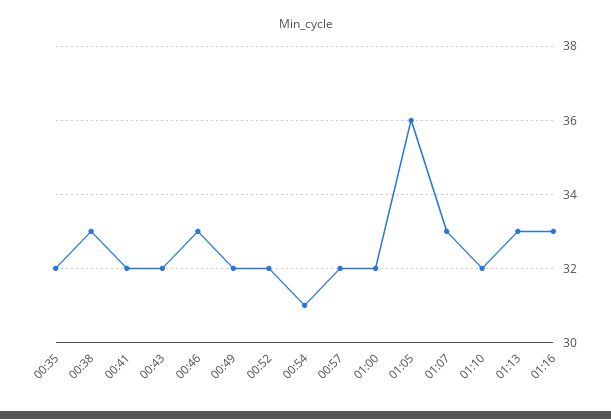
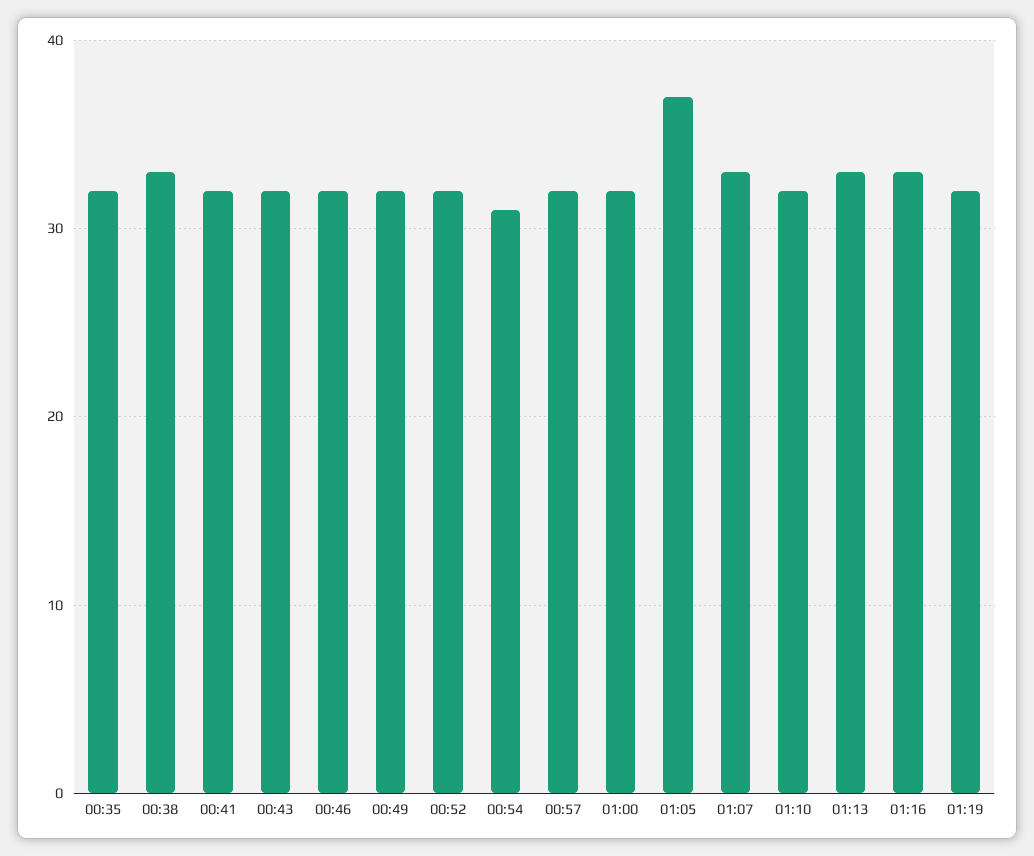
00:46: 33 -> 32
01:05: 36 -> 37
01:19: none -> 32

